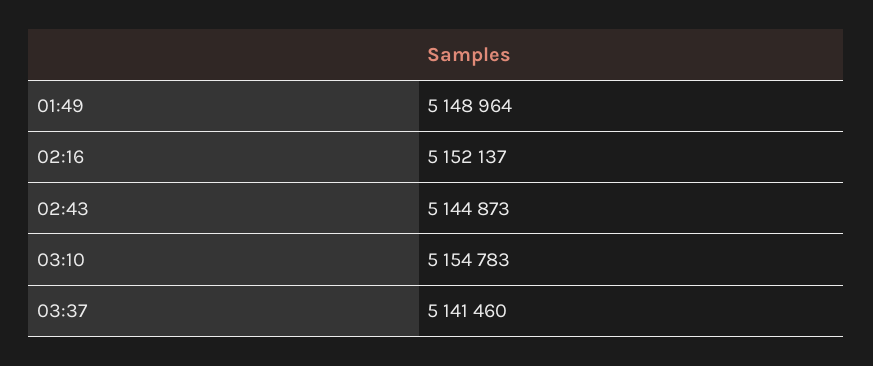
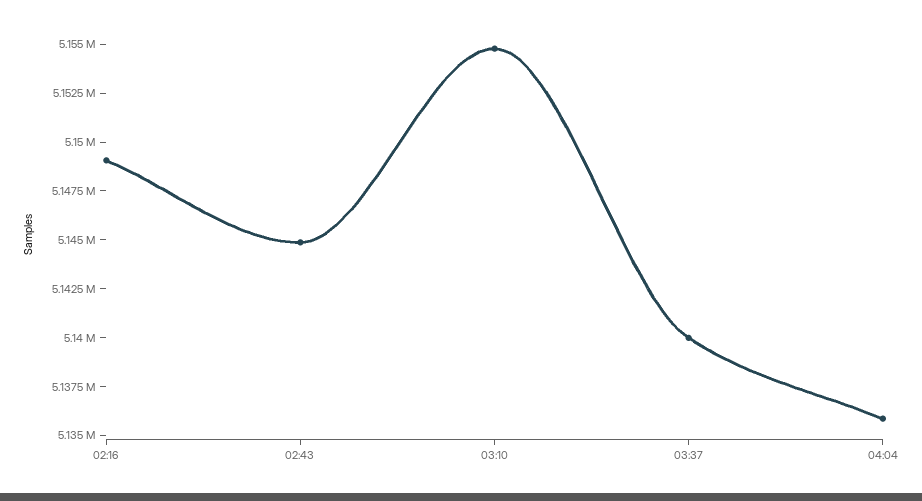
01:49: 5148964 -> none
02:16: 5152137 -> 5149000
03:37: 5141460 -> 5140000
04:04: none -> 5136000

